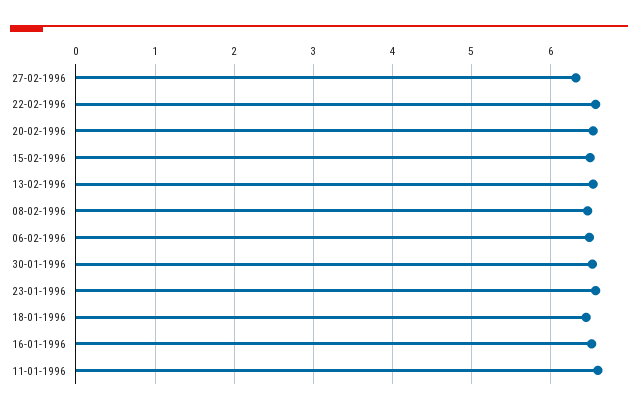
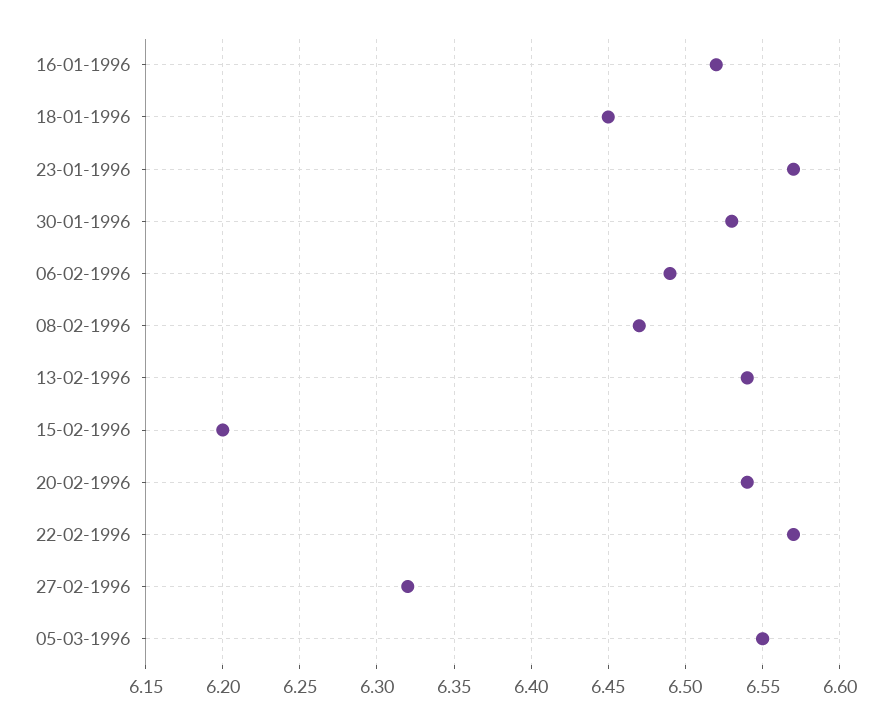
15-02-1996: 6.5 -> 6.2
11-01-1996: 6.6 -> none
05-03-1996: none -> 6.55

